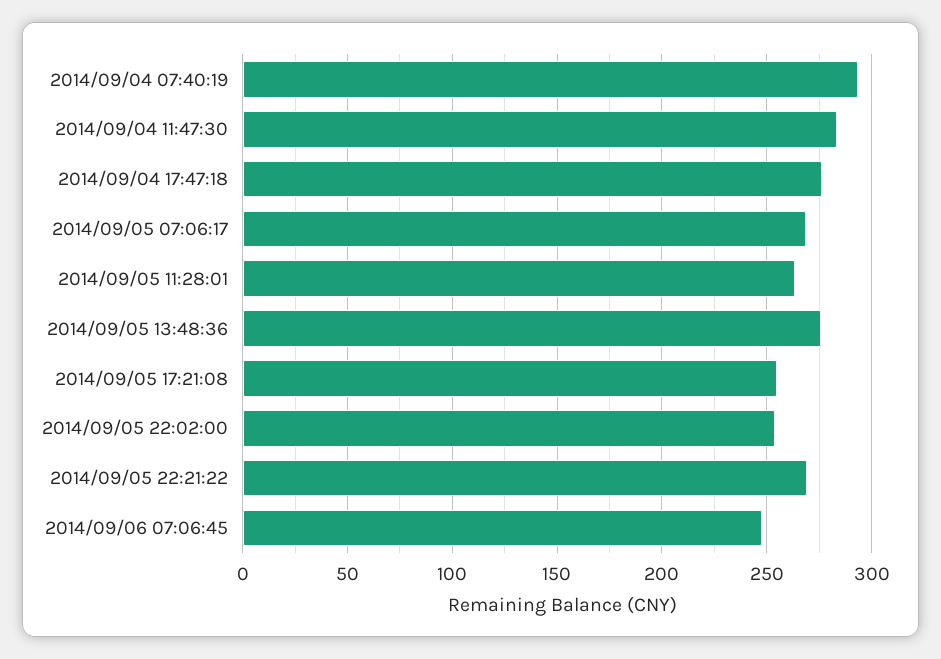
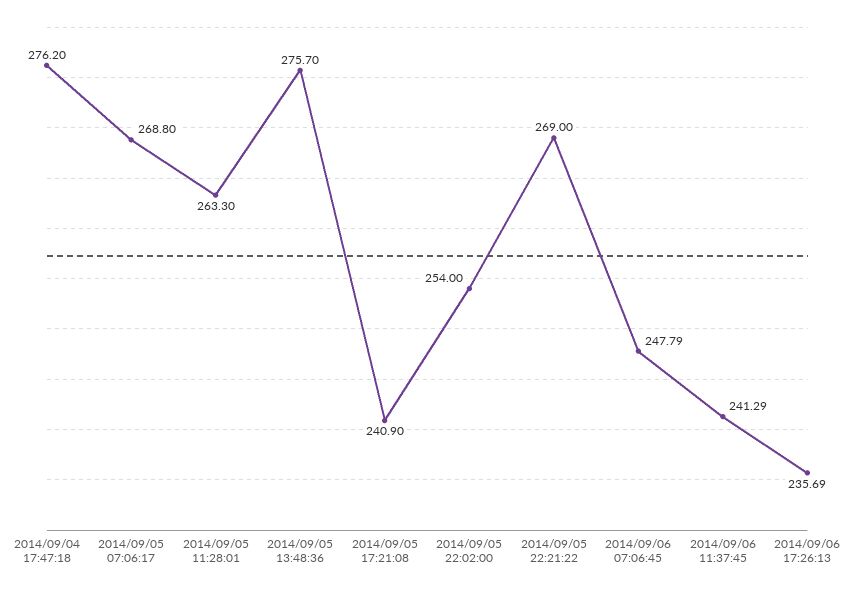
2014/09/04 07:40:19: 295 -> none
2014/09/04 11:47:30: 285 -> none
2014/09/05 17:21:08: 255 -> 240.9
2014/09/06 11:37:45: none -> 241.29
2014/09/06 17:26:13: none -> 235.69

